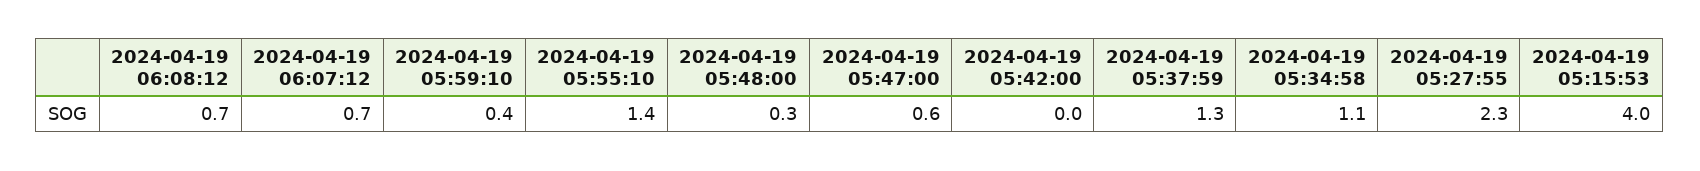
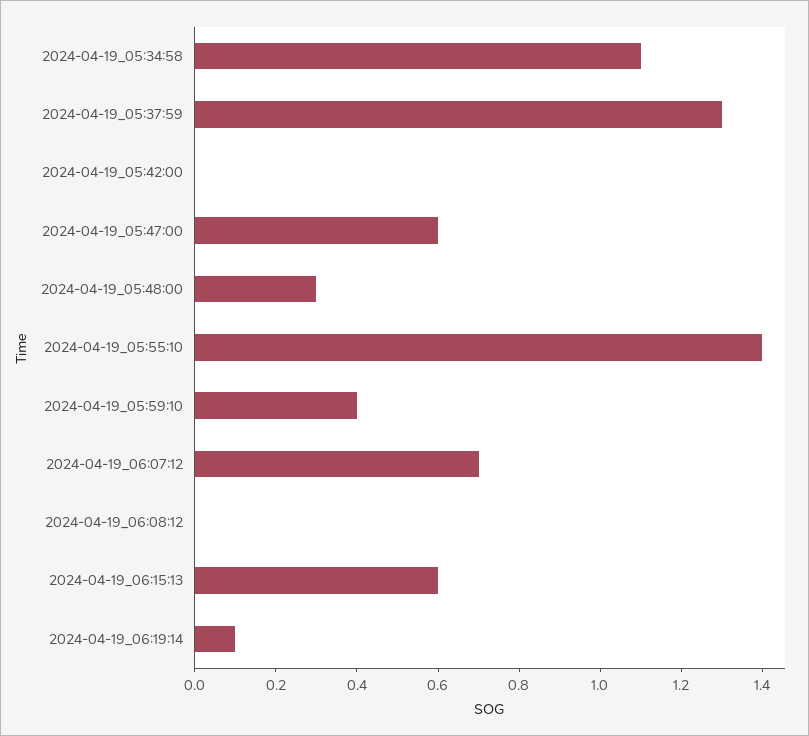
2024-04-19 06:08:12: 0.7 -> 0
2024-04-19 05:27:55: 2.3 -> none
2024-04-19 05:15:53: 4 -> none
2024-04-19_06:15:13: none -> 0.6
2024-04-19_06:19:14: none -> 0.1

